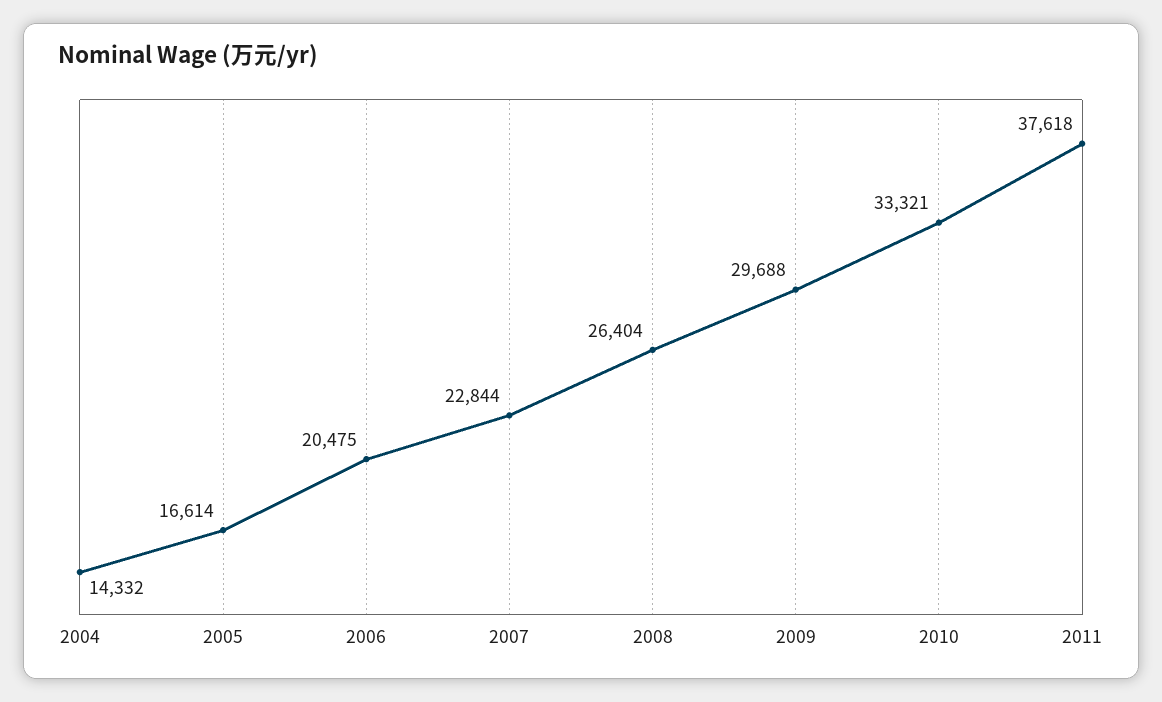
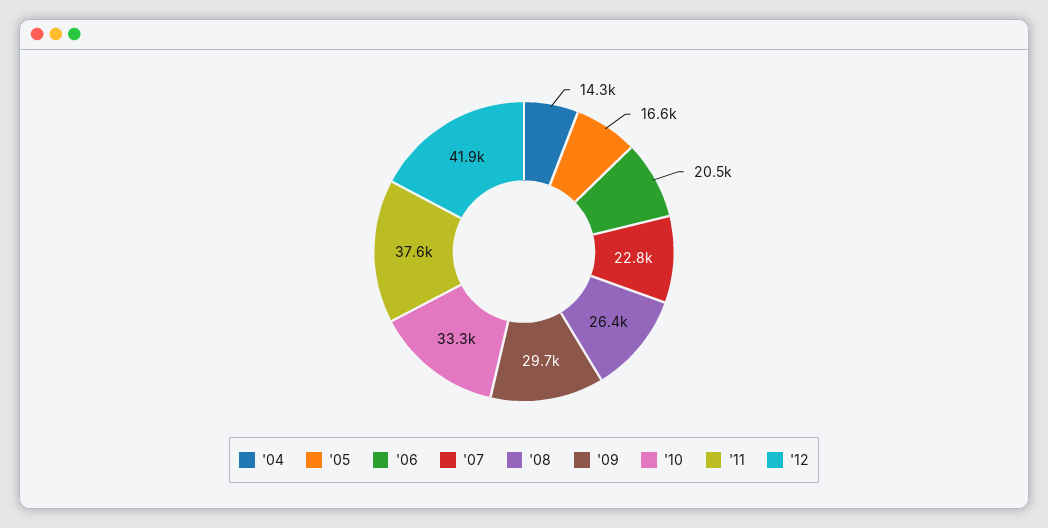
'12: none -> 41900

